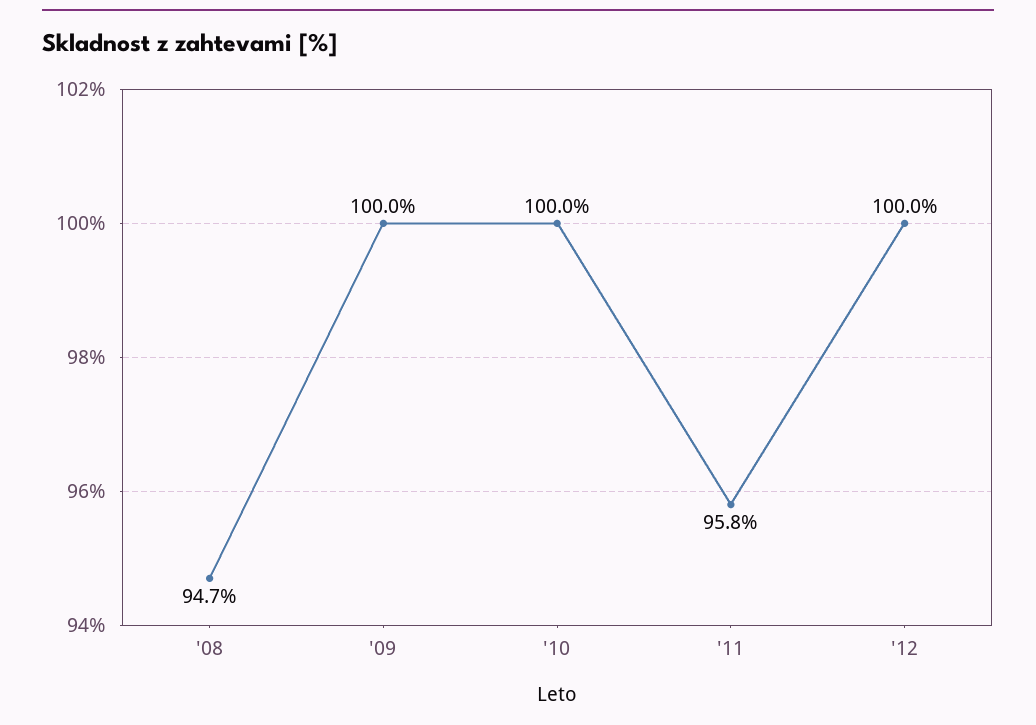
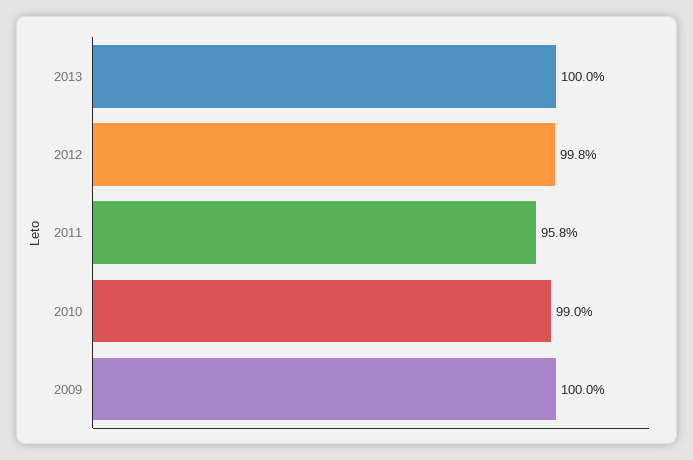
'08: 94.7 -> none
'10: 100 -> 99
'12: 100 -> 99.8
2013: none -> 100

